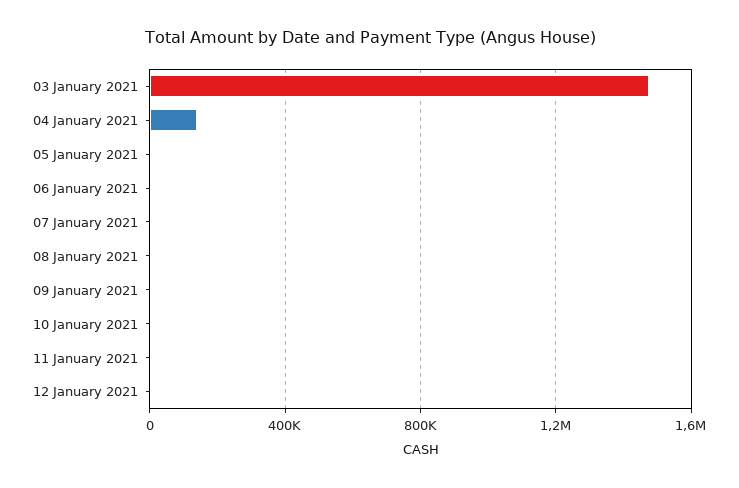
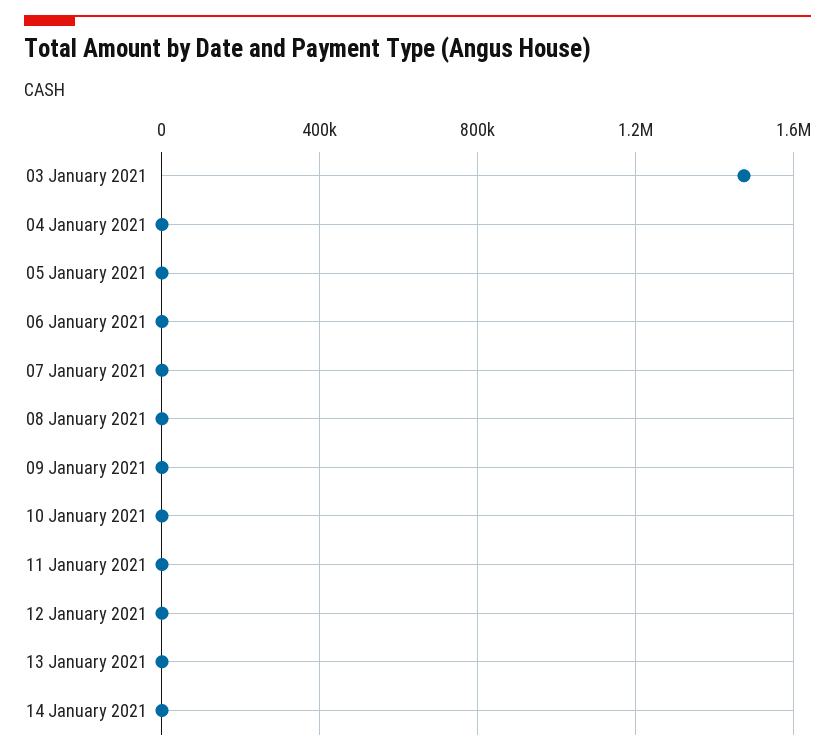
04 January 2021: 150000 -> 0
13 January 2021: none -> 0
14 January 2021: none -> 0

